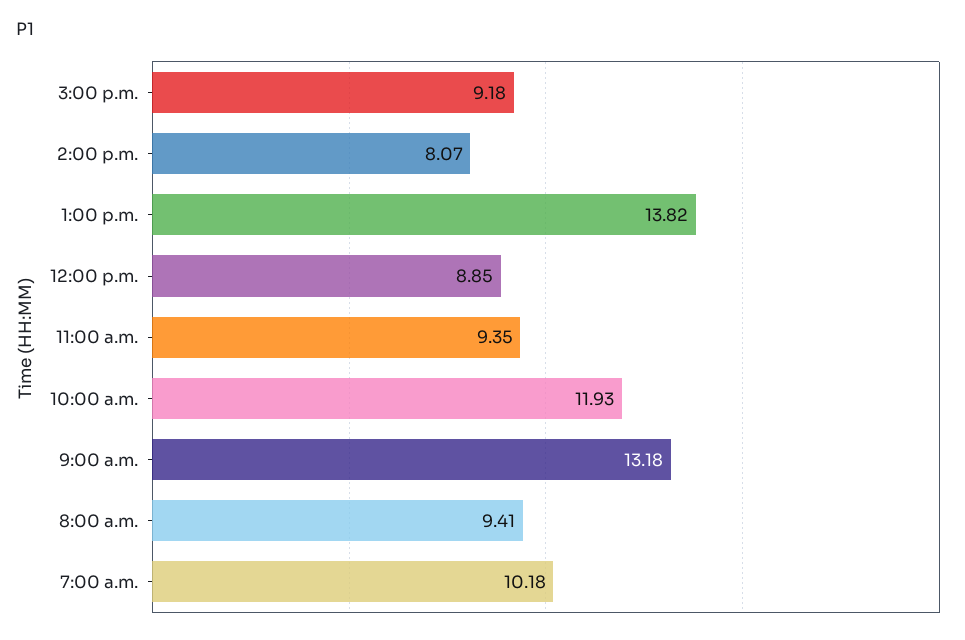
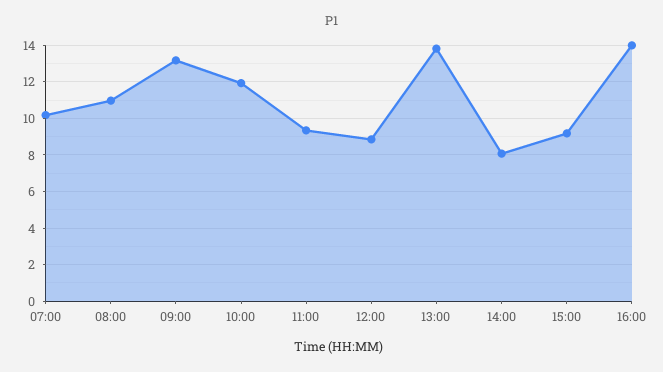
8:00 a.m.: 9.41 -> 11
16:00: none -> 14

